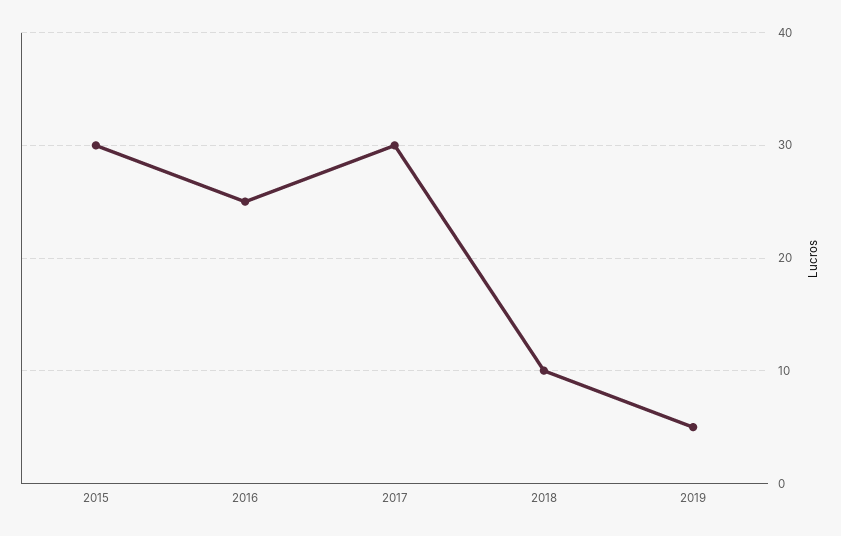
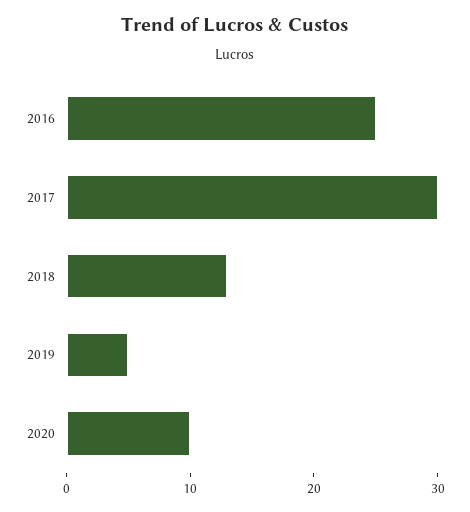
2015: 30 -> none
2018: 10 -> 13
2020: none -> 10

